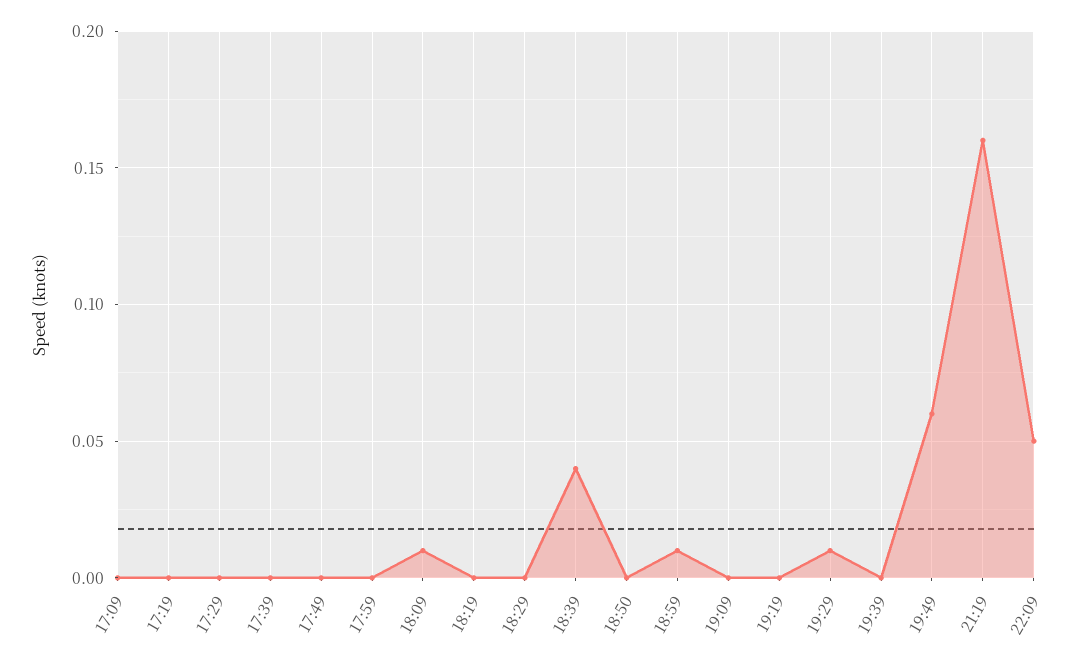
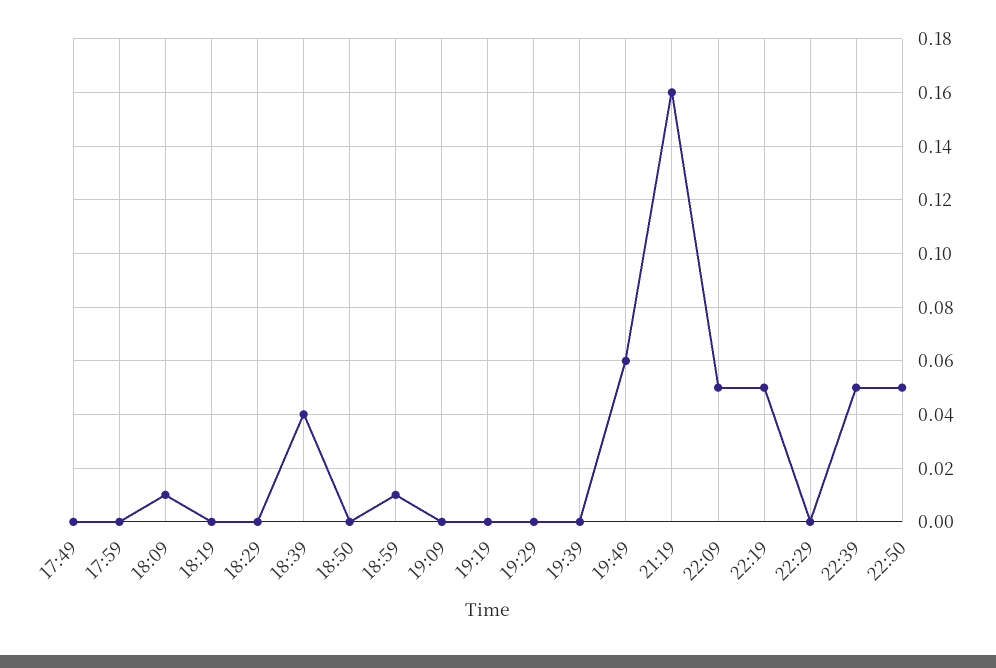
17:09: 0 -> none
17:19: 0 -> none
17:29: 0 -> none
17:39: 0 -> none
19:29: 0.01 -> 0
22:19: none -> 0.05
22:29: none -> 0
22:39: none -> 0.05
22:50: none -> 0.05

